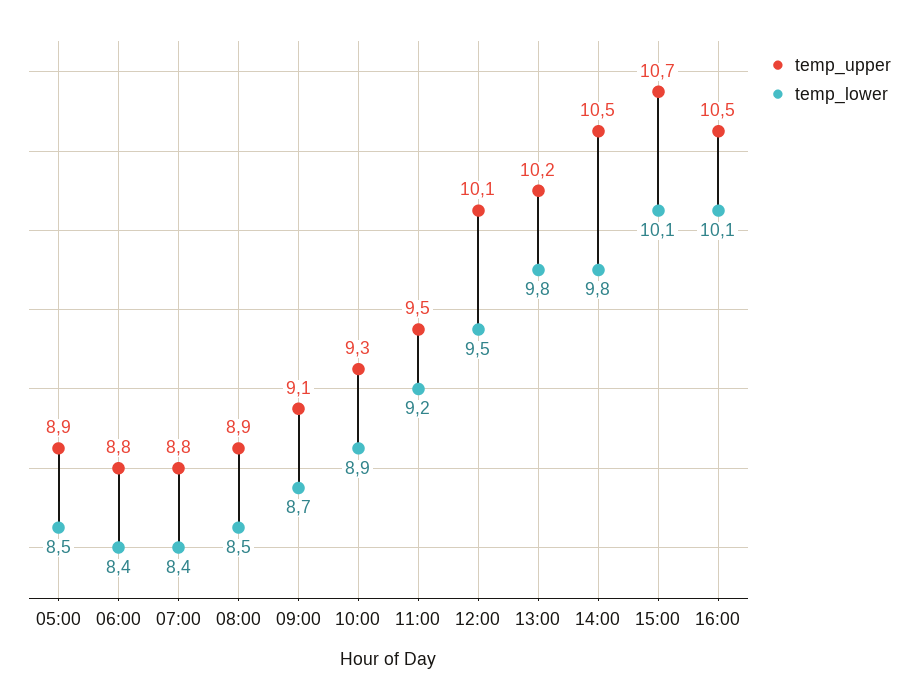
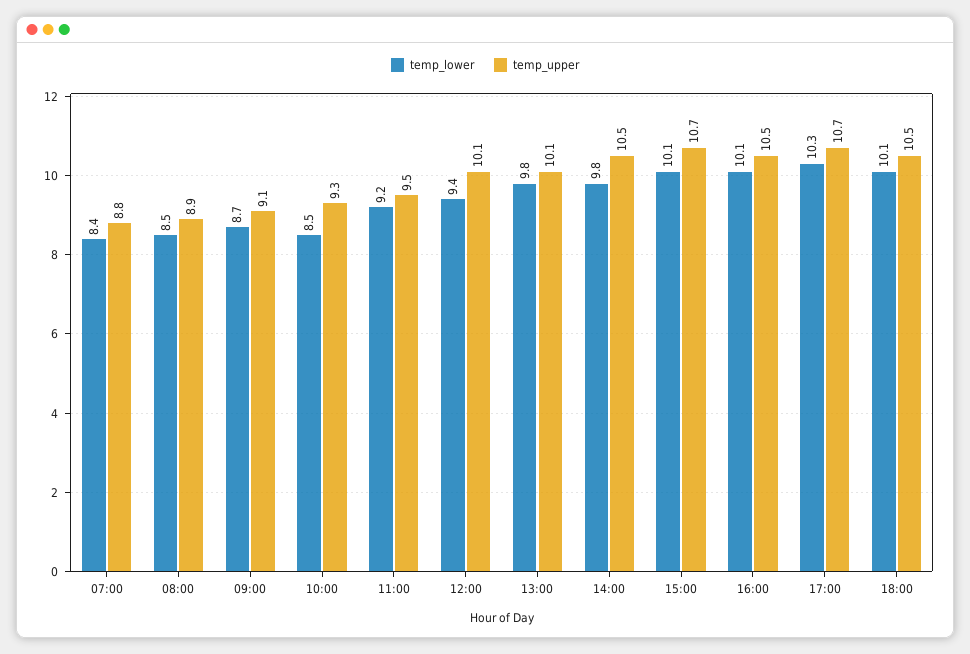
temp_upper, 05:00: 8.9 -> none
temp_lower, 05:00: 8.5 -> none
temp_upper, 06:00: 8.8 -> none
temp_lower, 06:00: 8.4 -> none
temp_lower, 10:00: 8.9 -> 8.5
temp_lower, 12:00: 9.5 -> 9.4
temp_upper, 13:00: 10.2 -> 10.1
temp_lower, 17:00: none -> 10.3
temp_upper, 17:00: none -> 10.7
temp_lower, 18:00: none -> 10.1
temp_upper, 18:00: none -> 10.5

